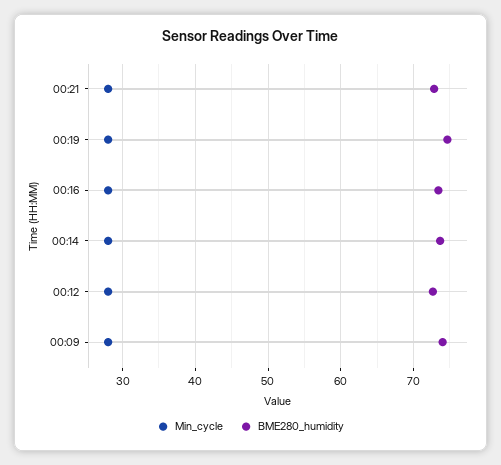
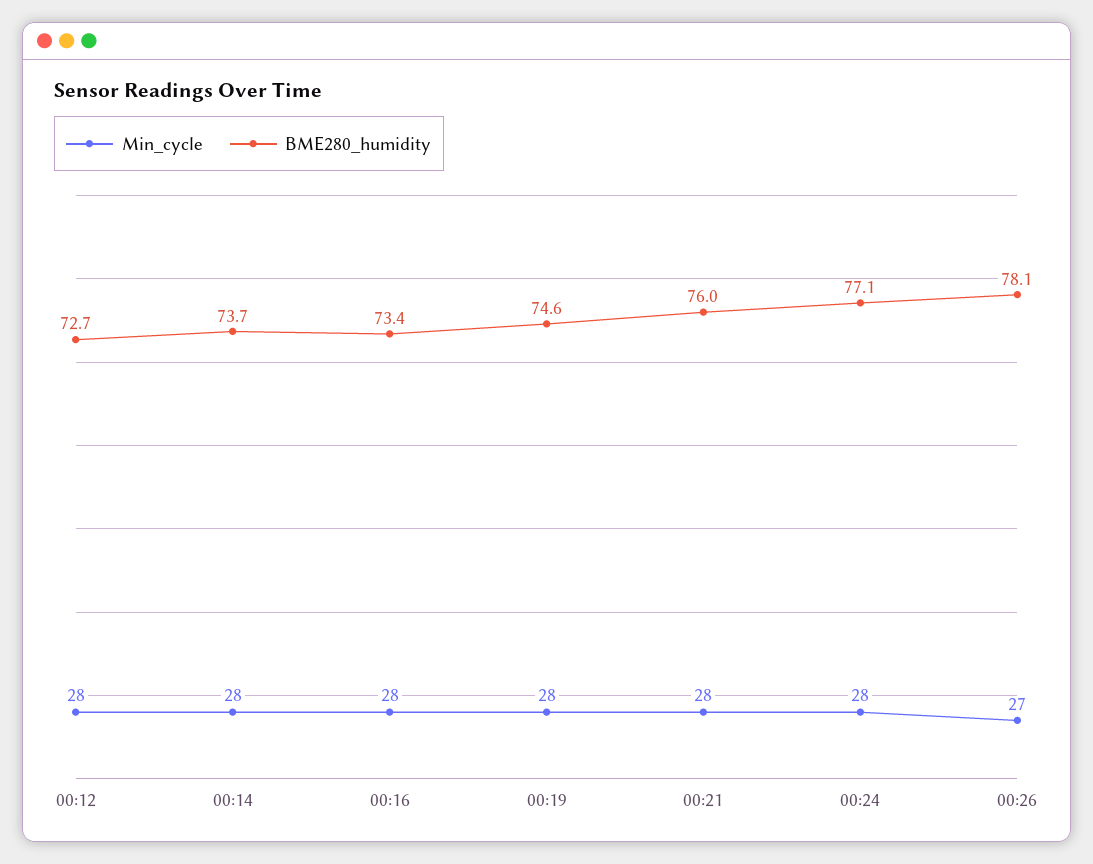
BME280_humidity, 00:21: 73 -> 76
Min_cycle, 00:09: 28 -> none
BME280_humidity, 00:09: 74 -> none
Min_cycle, 00:24: none -> 28
BME280_humidity, 00:24: none -> 77.1
Min_cycle, 00:26: none -> 27
BME280_humidity, 00:26: none -> 78.1

